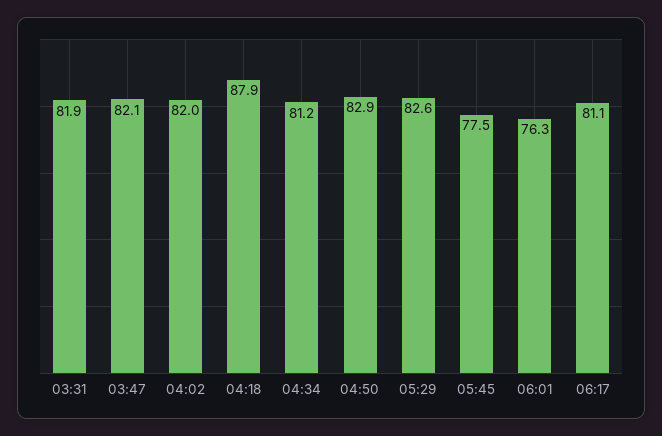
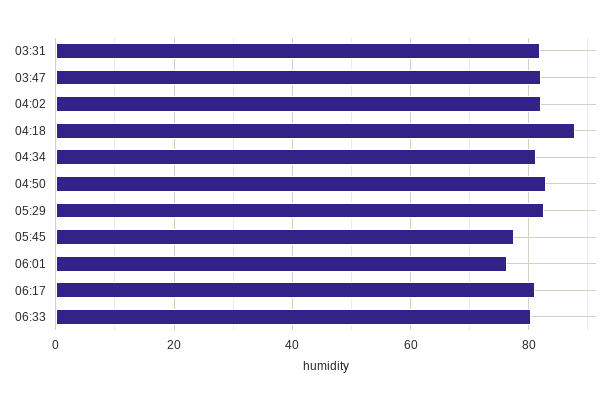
06:33: none -> 80

